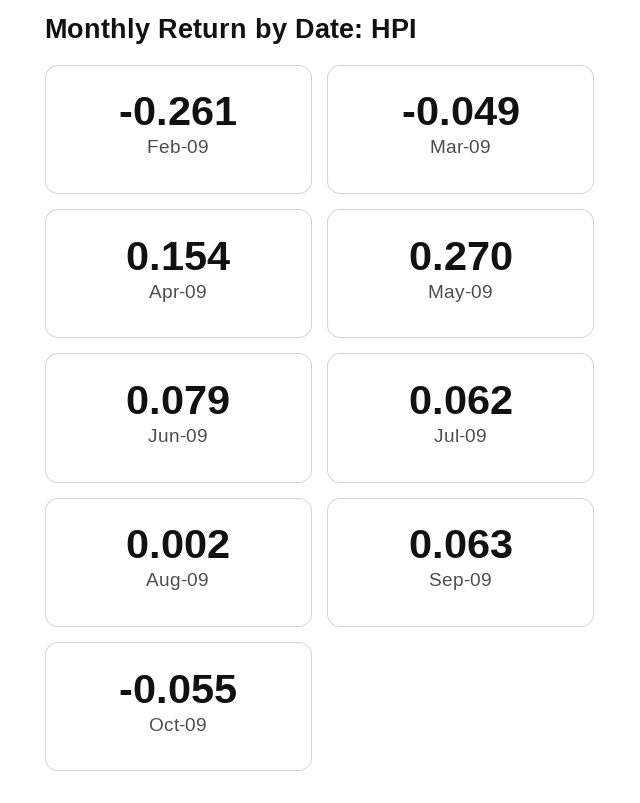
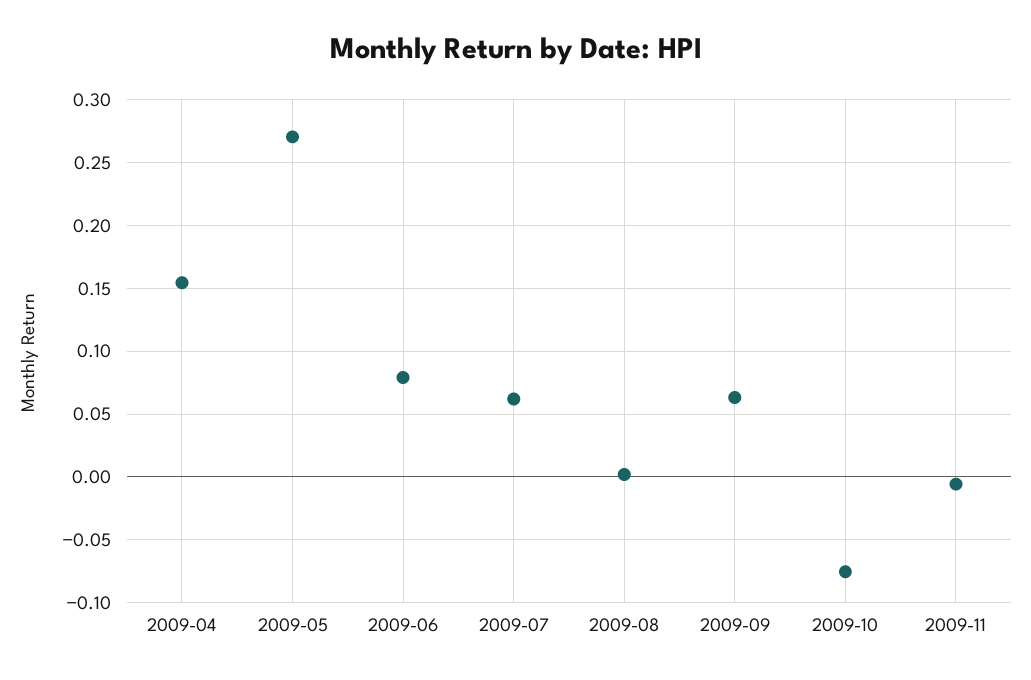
Feb-09: -0.261 -> none
Mar-09: -0.049 -> none
Oct-09: -0.055 -> -0.075
2009-11: none -> -0.005

